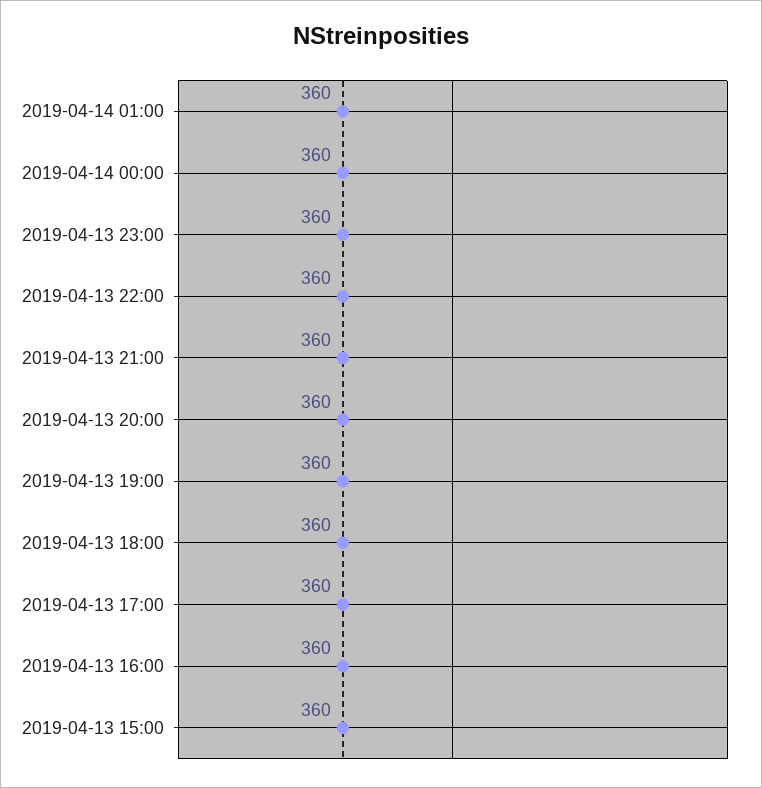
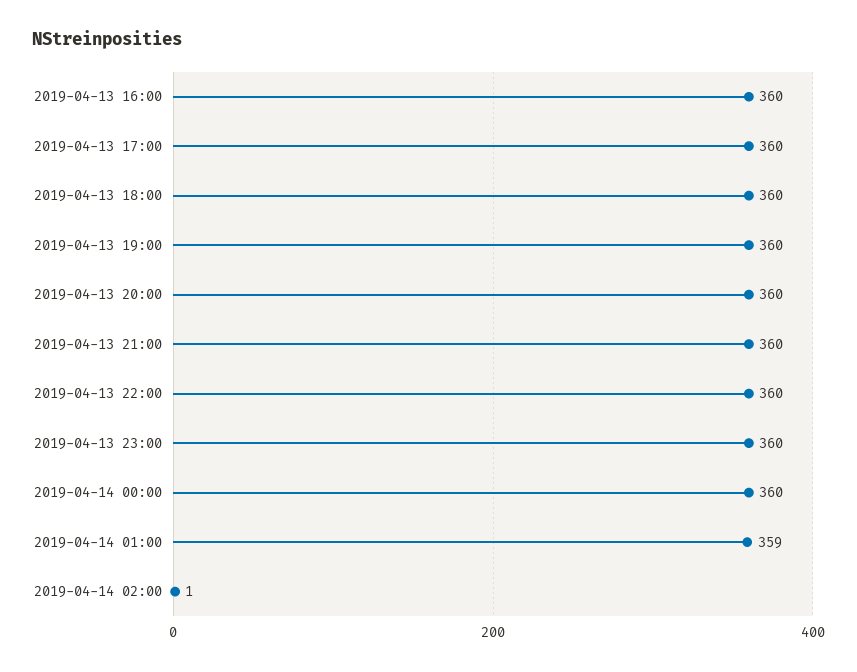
2019-04-14 01:00: 360 -> 359
2019-04-13 15:00: 360 -> none
2019-04-14 02:00: none -> 1

